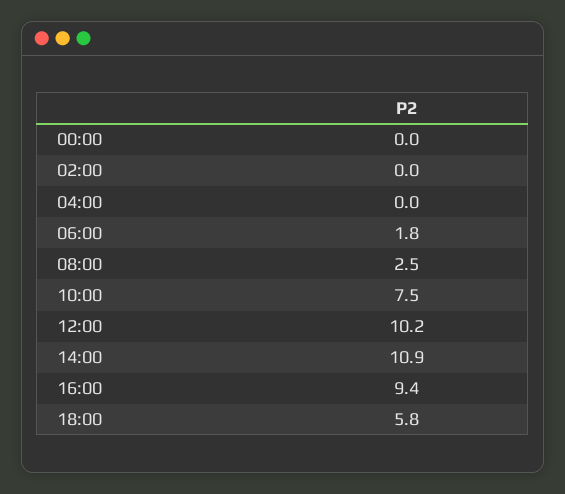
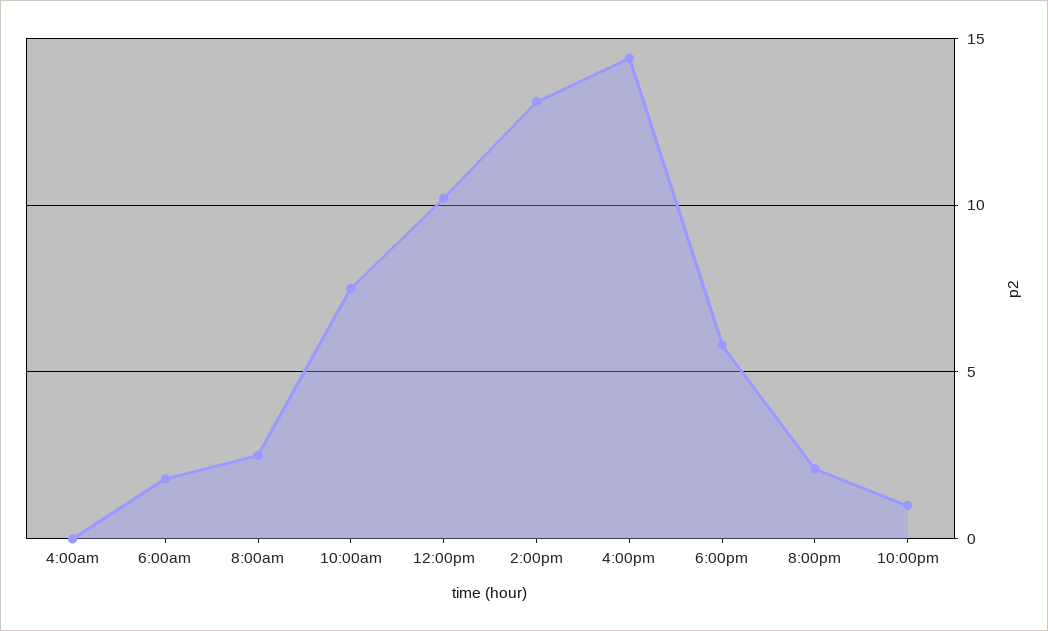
00:00: 0 -> none
02:00: 0 -> none
14:00: 10.9 -> 13
16:00: 9.4 -> 14.5
8:00pm: none -> 2
10:00pm: none -> 1

